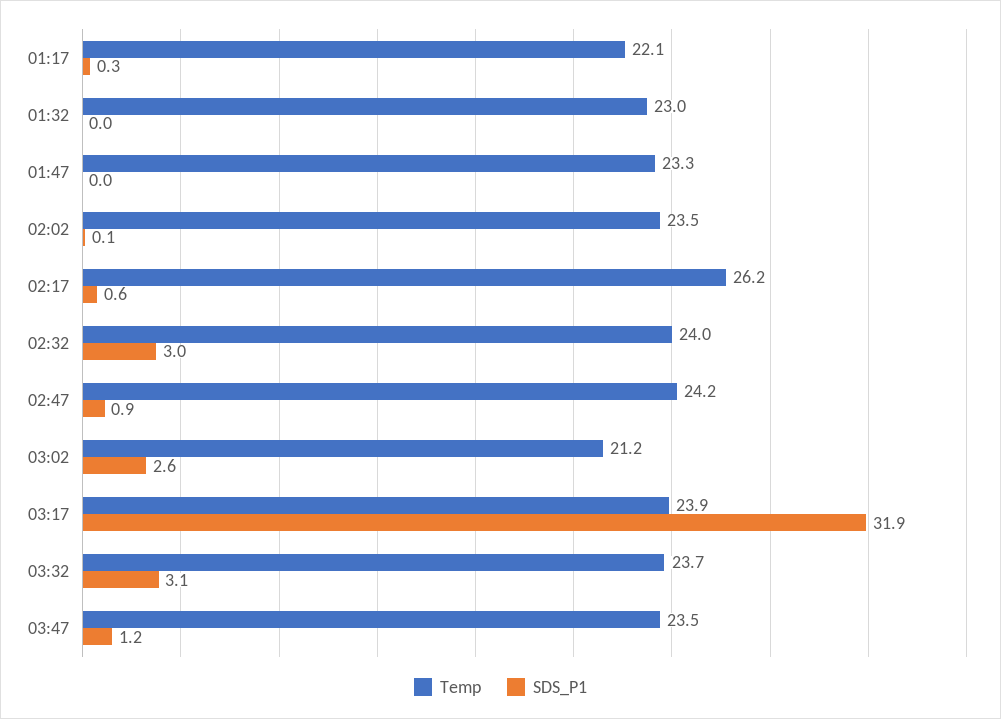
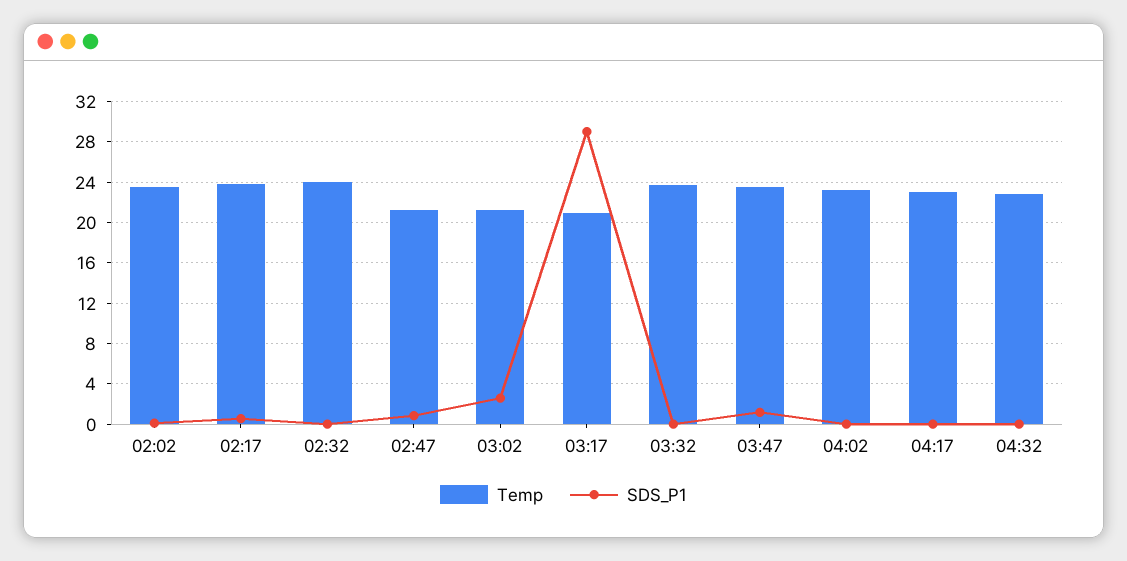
Temp, 01:17: 22.1 -> none
SDS_P1, 01:17: 0.3 -> none
Temp, 01:32: 23 -> none
SDS_P1, 01:32: 0 -> none
Temp, 01:47: 23.3 -> none
SDS_P1, 01:47: 0 -> none
Temp, 02:17: 26.2 -> 24
SDS_P1, 02:32: 3 -> 0
Temp, 02:47: 24.2 -> 21
Temp, 03:17: 23.9 -> 21
SDS_P1, 03:17: 31.9 -> 29
SDS_P1, 03:32: 3.1 -> 0
Temp, 04:02: none -> 23
SDS_P1, 04:02: none -> 0
Temp, 04:17: none -> 23
SDS_P1, 04:17: none -> 0
Temp, 04:32: none -> 23
SDS_P1, 04:32: none -> 0

